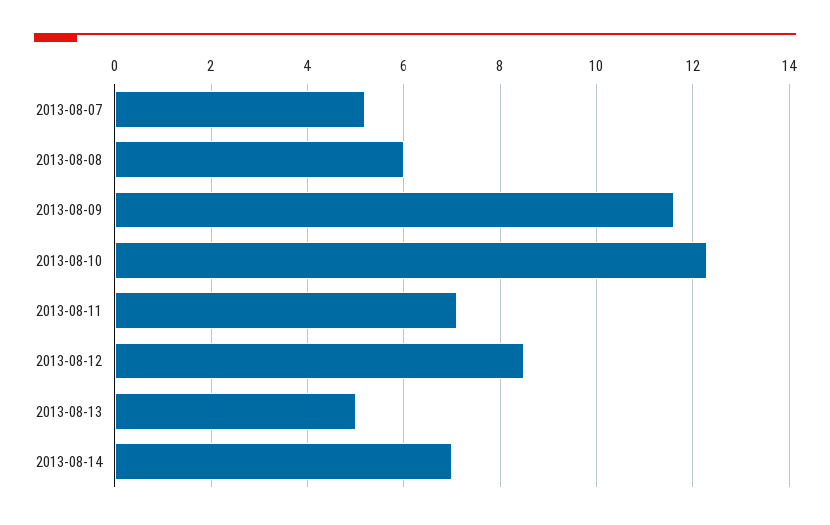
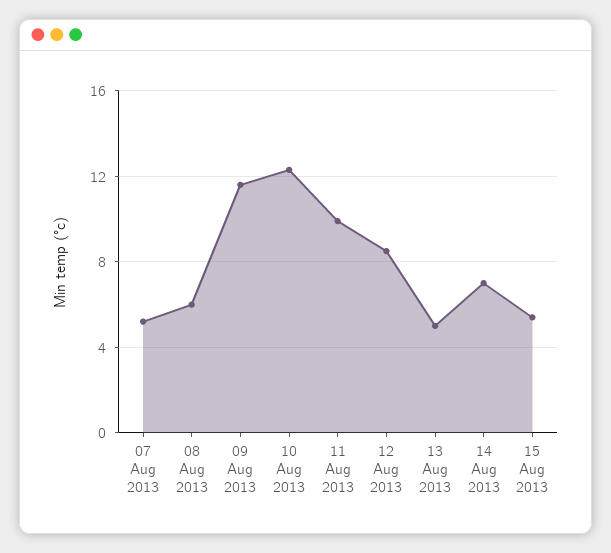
2013-08-11: 7 -> 10
15 Aug 2013: none -> 5.5

